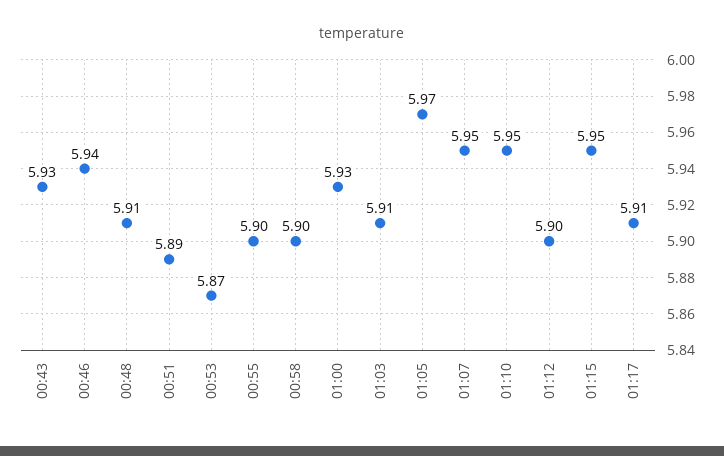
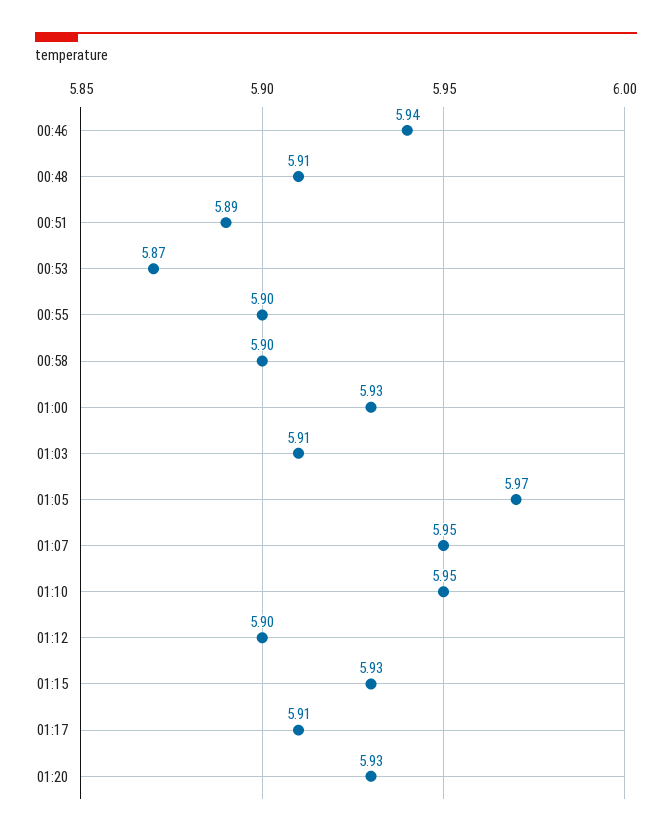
00:43: 5.93 -> none
01:15: 5.95 -> 5.93
01:20: none -> 5.93

